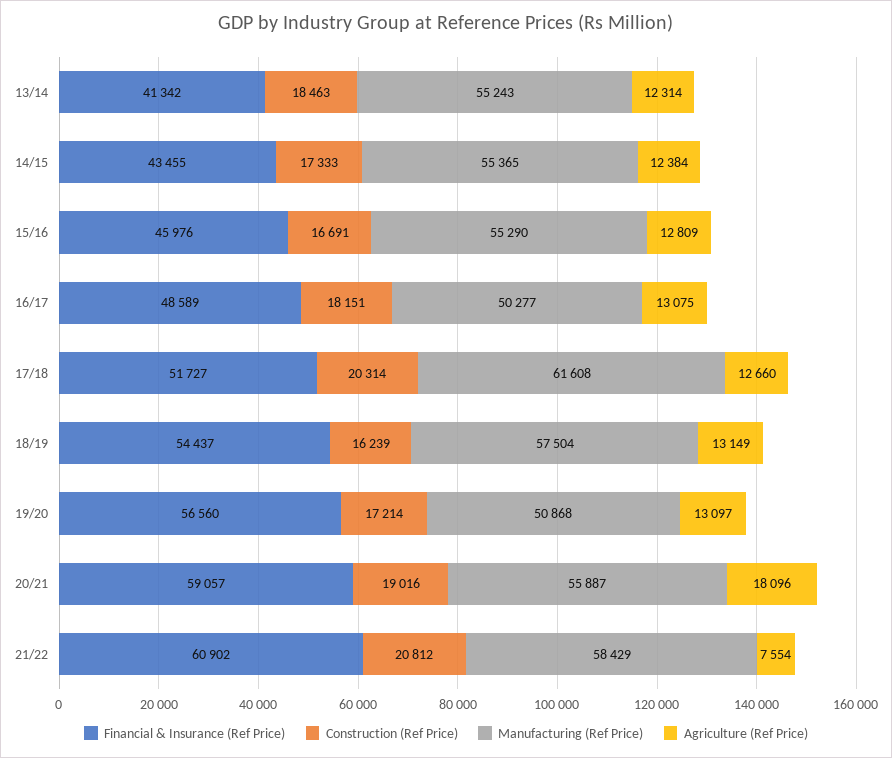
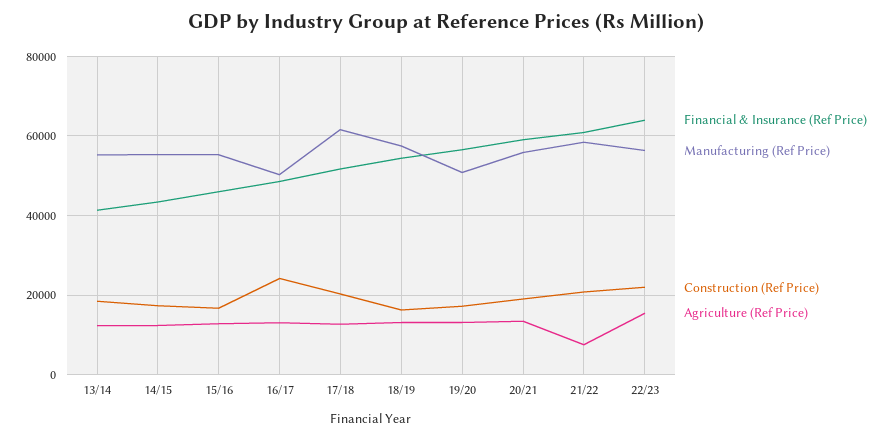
Construction (Ref Price), 16/17: 18151 -> 24000
Agriculture (Ref Price), 20/21: 18096 -> 14000
Financial & Insurance (Ref Price), 22/23: none -> 64000
Manufacturing (Ref Price), 22/23: none -> 56000
Construction (Ref Price), 22/23: none -> 22000
Agriculture (Ref Price), 22/23: none -> 16000

